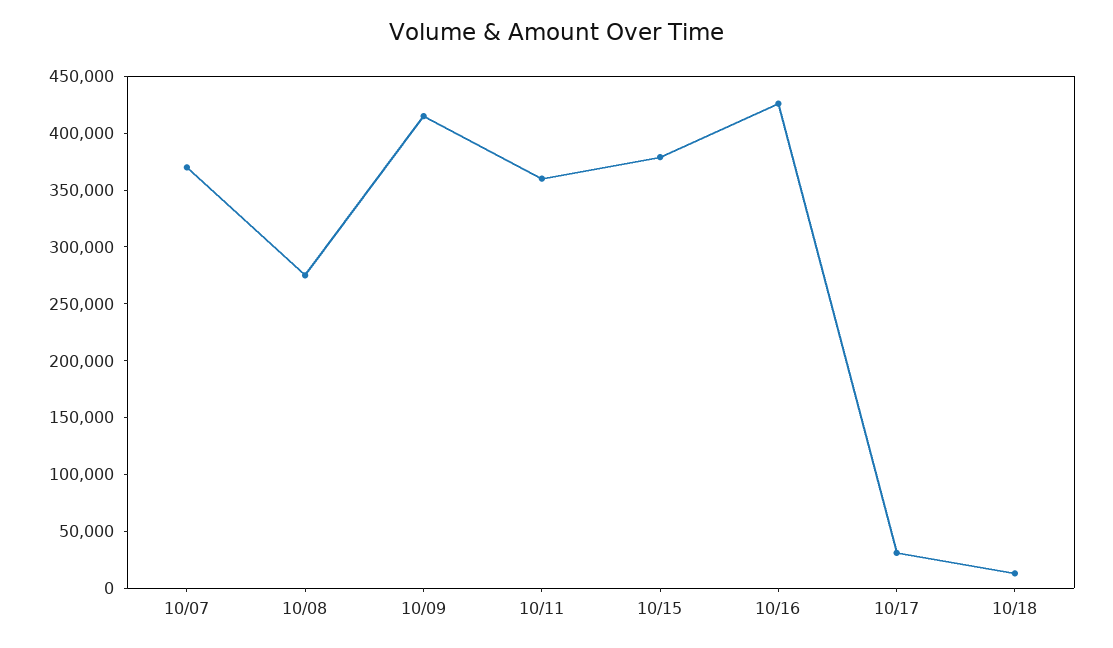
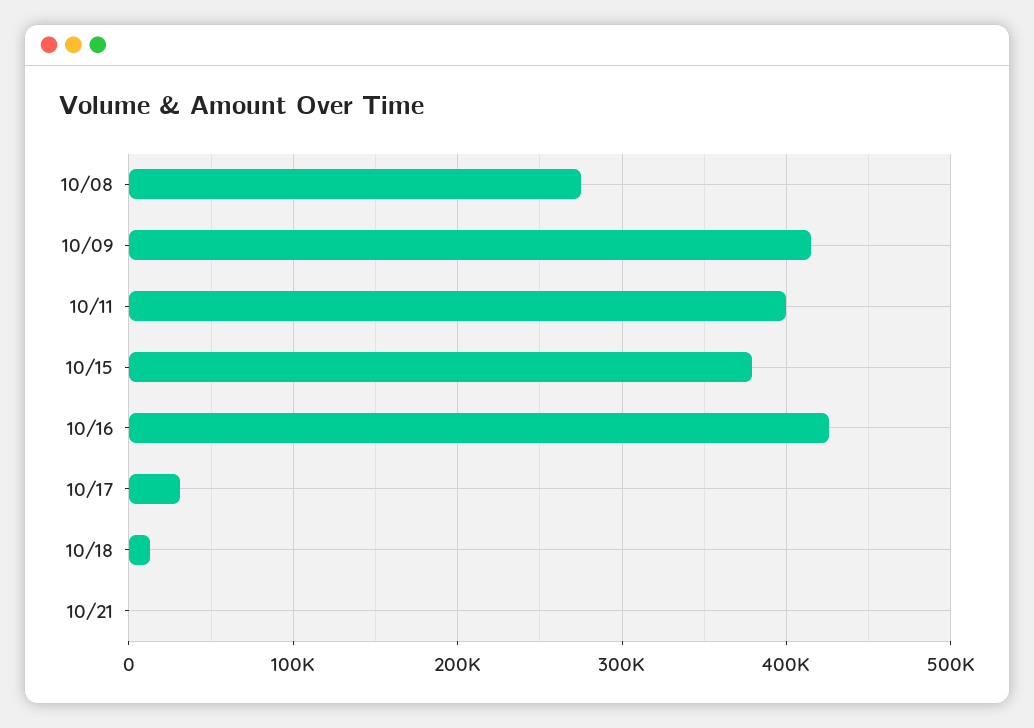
10/07: 370000 -> none
10/11: 360000 -> 400000
10/21: none -> 0

